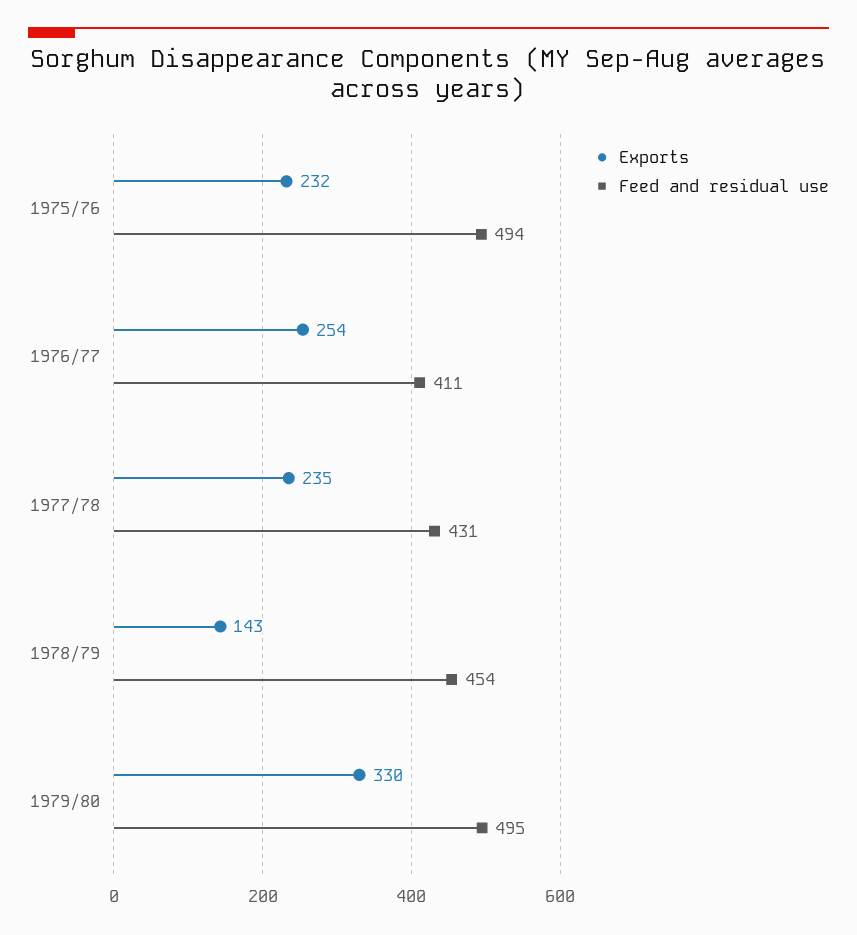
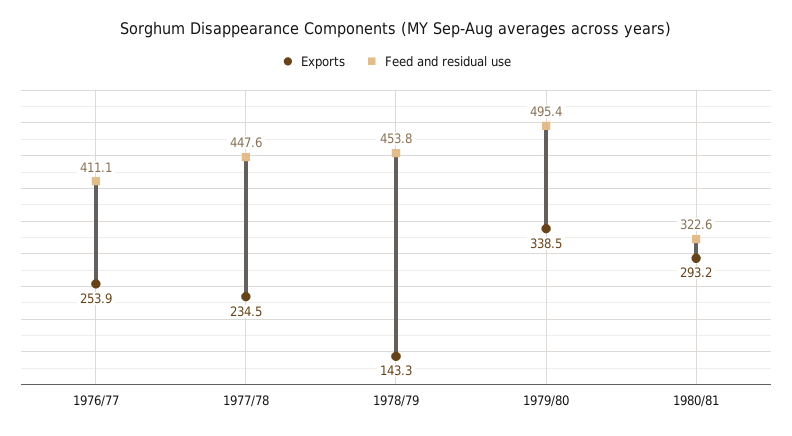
Exports, 1975/76: 232 -> none
Feed and residual use, 1975/76: 494 -> none
Feed and residual use, 1977/78: 431 -> 447.6
Exports, 1979/80: 330 -> 338.5
Exports, 1980/81: none -> 293.2
Feed and residual use, 1980/81: none -> 322.6

